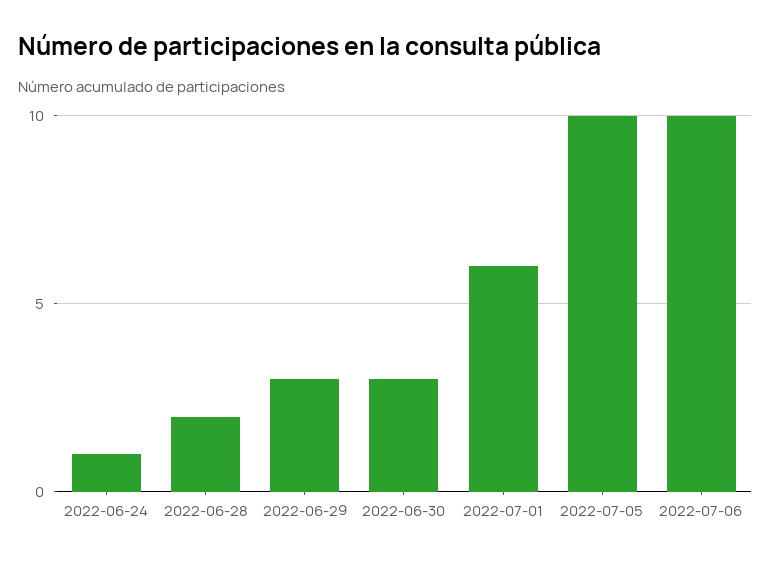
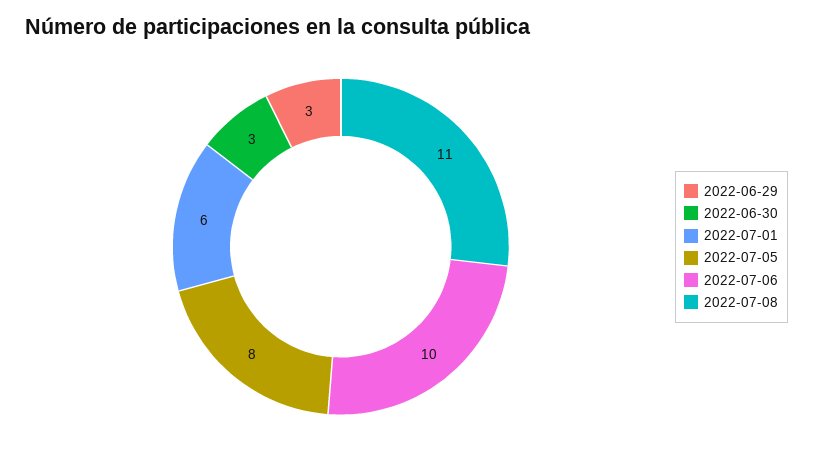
2022-06-24: 1 -> none
2022-06-28: 2 -> none
2022-07-05: 10 -> 8
2022-07-08: none -> 11

